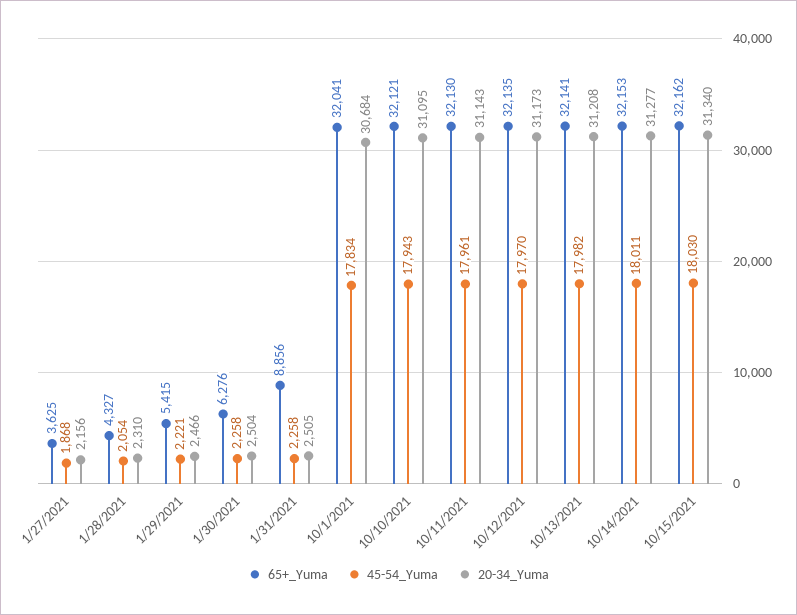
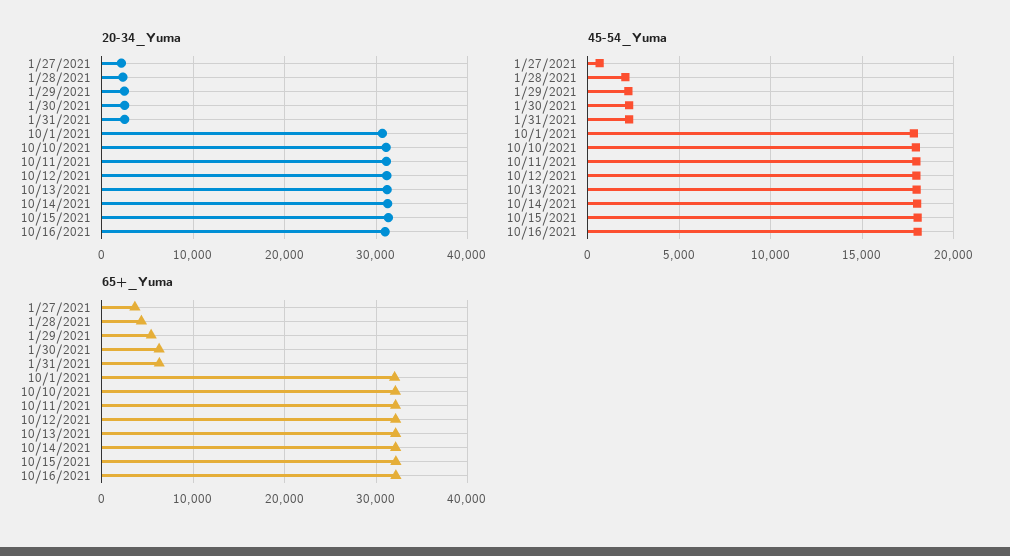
45-54_Yuma, 1/27/2021: 1868 -> 500
65+_Yuma, 1/31/2021: 8856 -> 6000
20-34_Yuma, 10/16/2021: none -> 31000
45-54_Yuma, 10/16/2021: none -> 18000
65+_Yuma, 10/16/2021: none -> 32000

